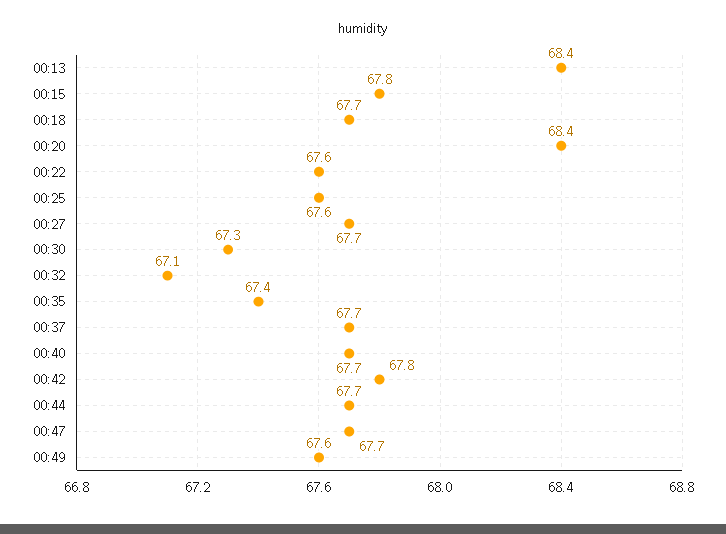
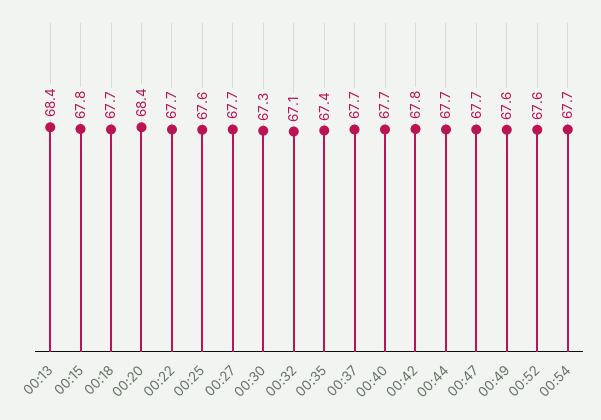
00:22: 67.6 -> 67.7
00:52: none -> 67.6
00:54: none -> 67.7

